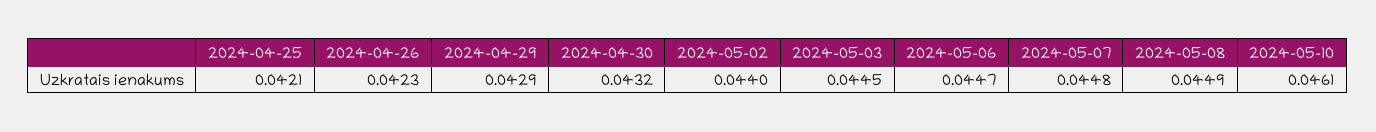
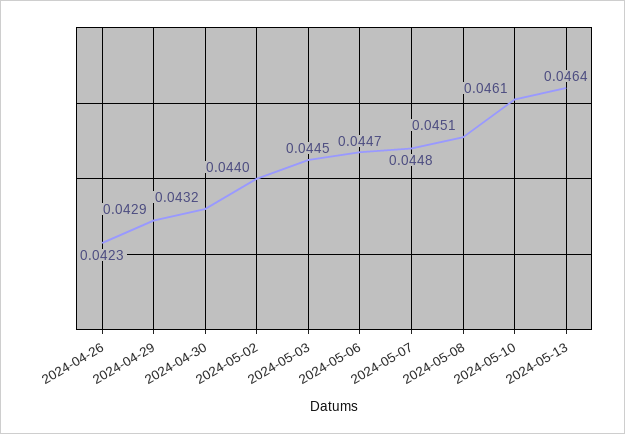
2024-04-25: 0.0421 -> none
2024-05-08: 0.0449 -> 0.0451
2024-05-13: none -> 0.0464

